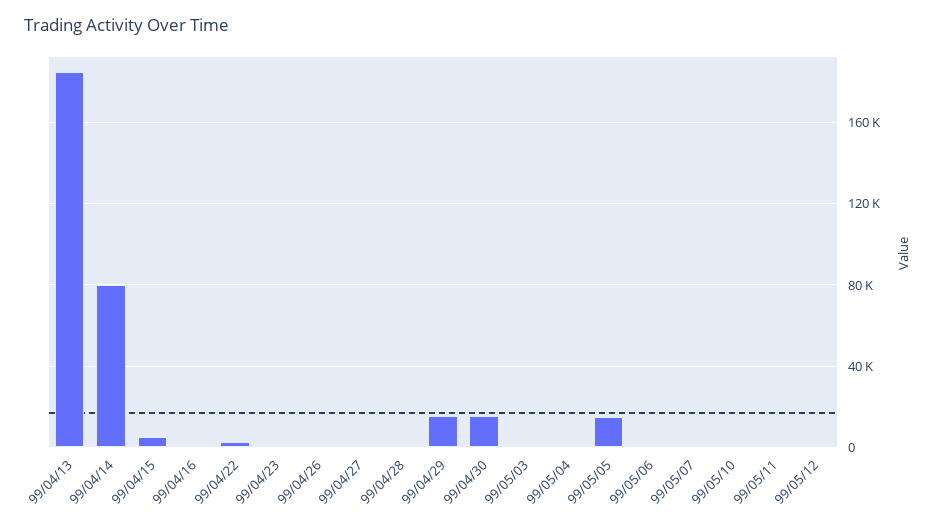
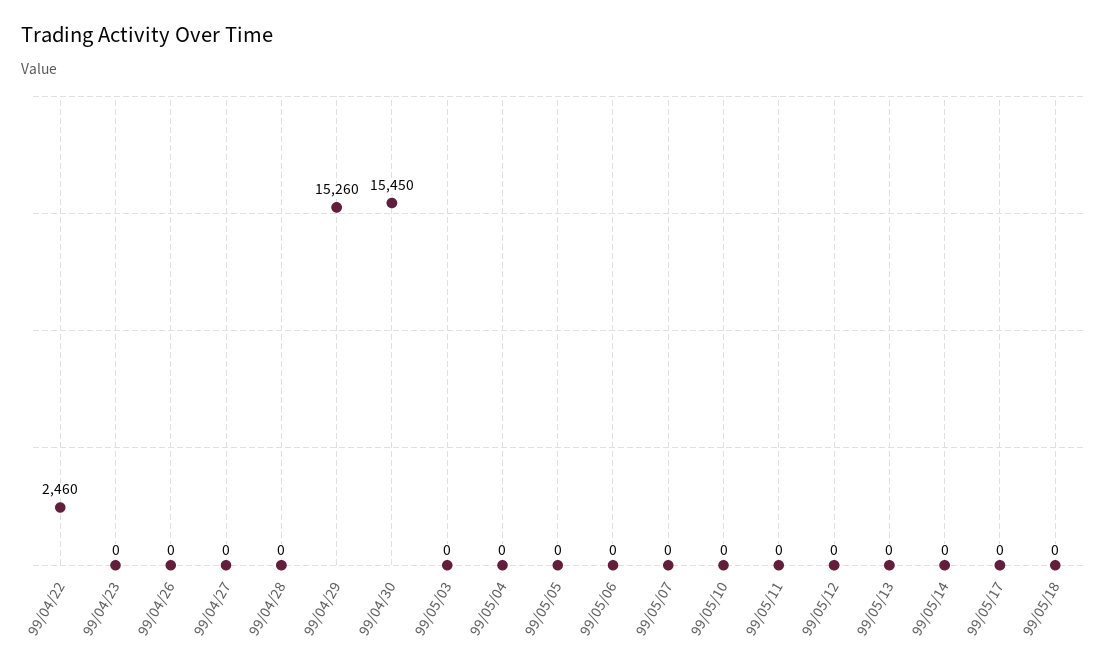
99/04/13: 185000 -> none
99/04/14: 80000 -> none
99/04/15: 5000 -> none
99/04/16: 0 -> none
99/05/05: 15000 -> 0
99/05/13: none -> 0
99/05/14: none -> 0
99/05/17: none -> 0
99/05/18: none -> 0

